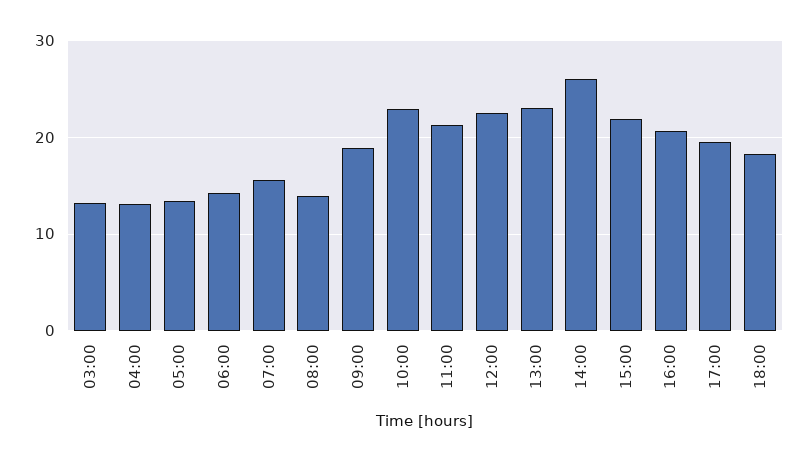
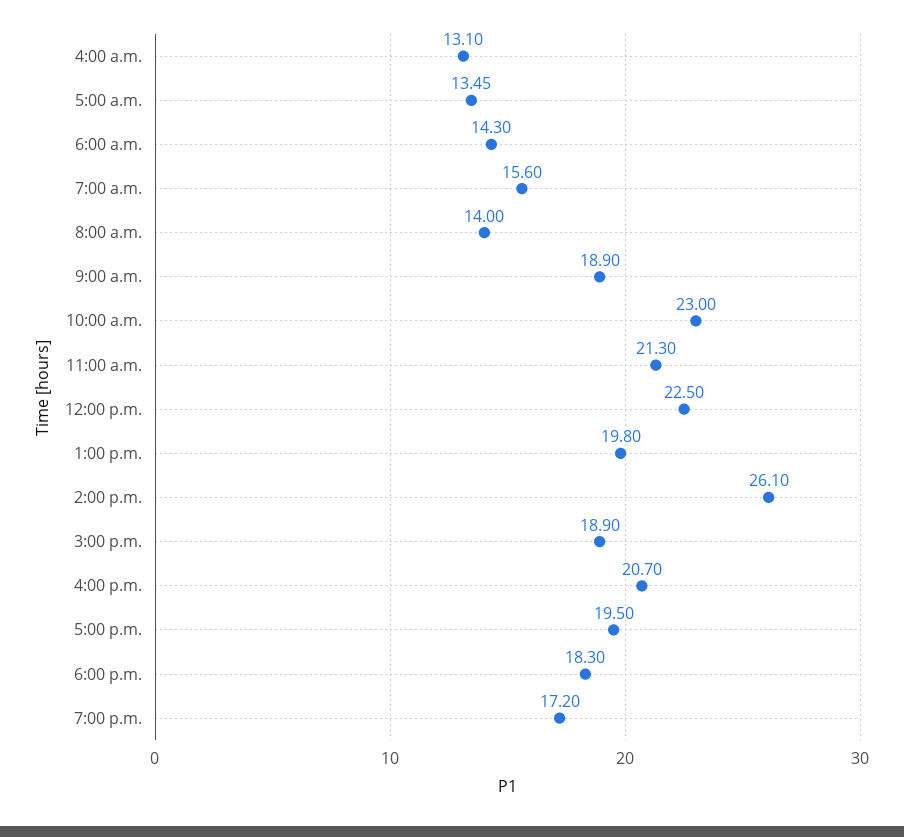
03:00: 13 -> none
13:00: 23 -> 19.8
15:00: 22 -> 18.9
7:00 p.m.: none -> 17.2

